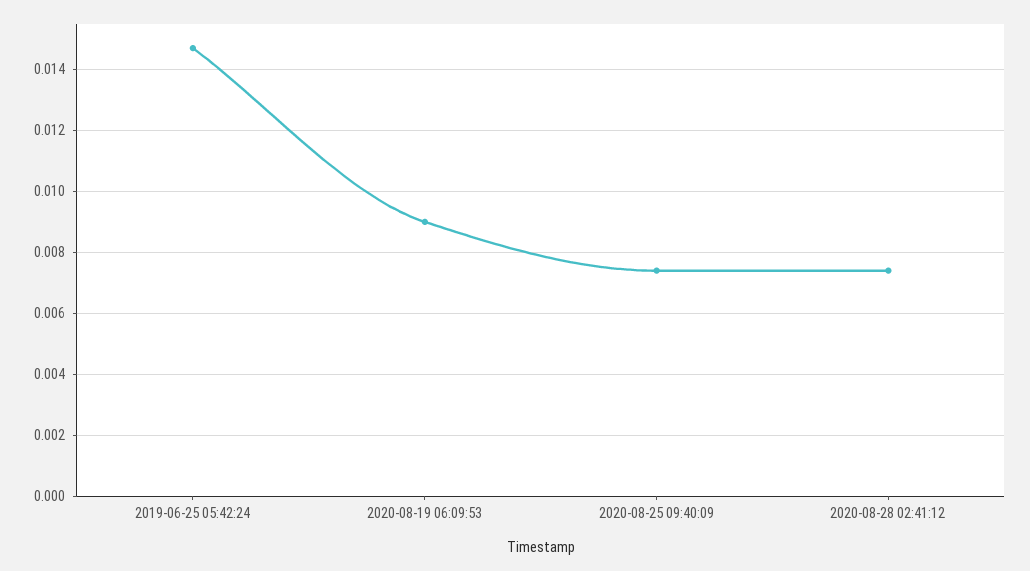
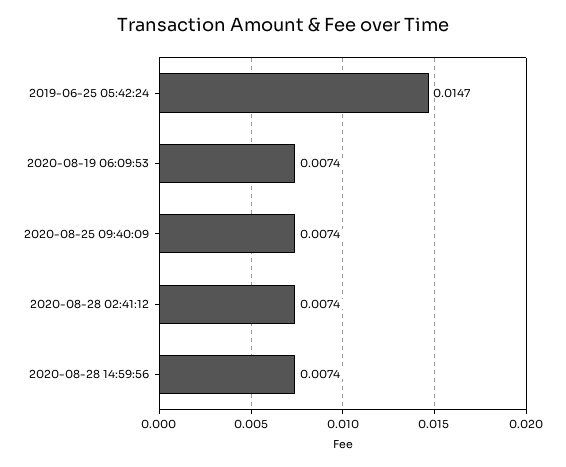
2020-08-19 06:09:53: 0.009 -> 0.0074
2020-08-28 14:59:56: none -> 0.0074

